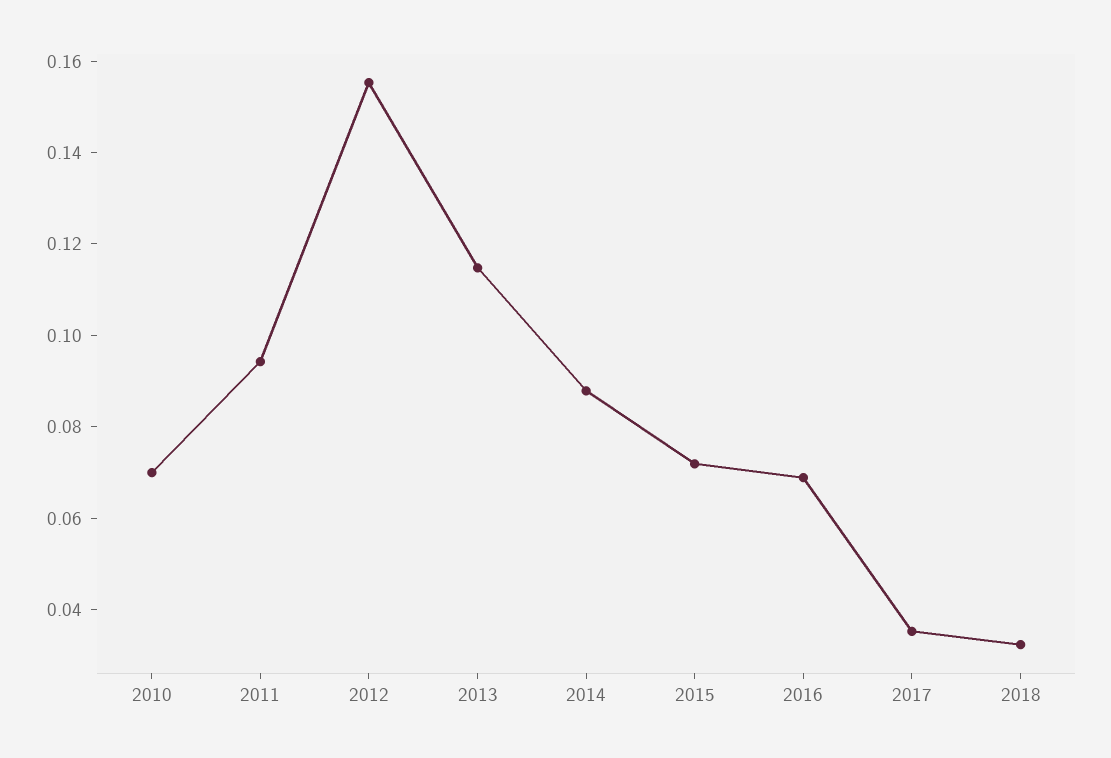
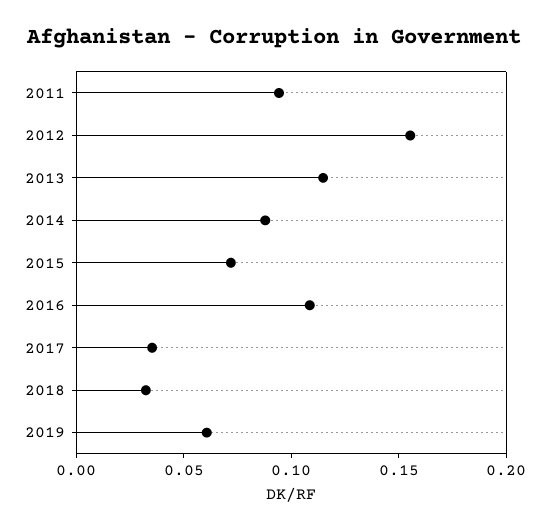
2010: 0.07 -> none
2016: 0.07 -> 0.11
2019: none -> 0.06

